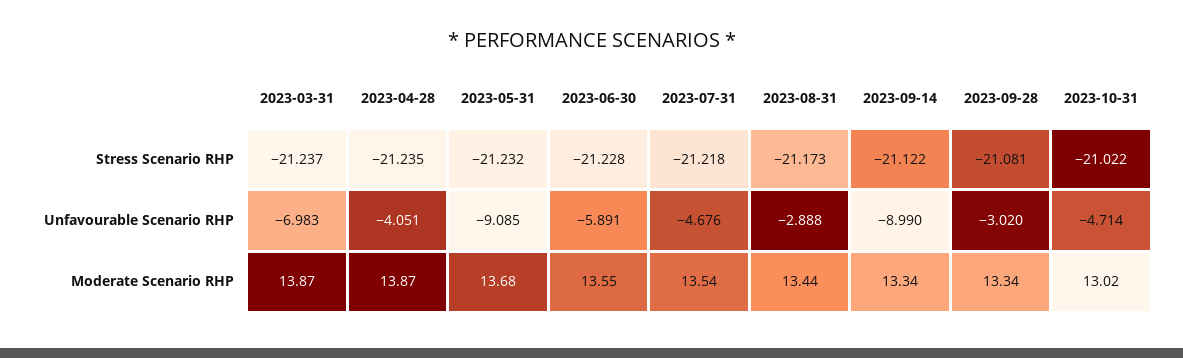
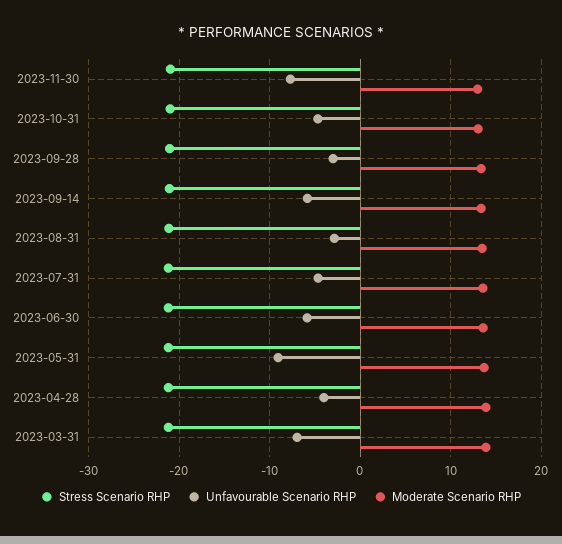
Unfavourable Scenario RHP, 2023-09-14: -8.99 -> -6
Stress Scenario RHP, 2023-11-30: none -> -21
Unfavourable Scenario RHP, 2023-11-30: none -> -8
Moderate Scenario RHP, 2023-11-30: none -> 13

